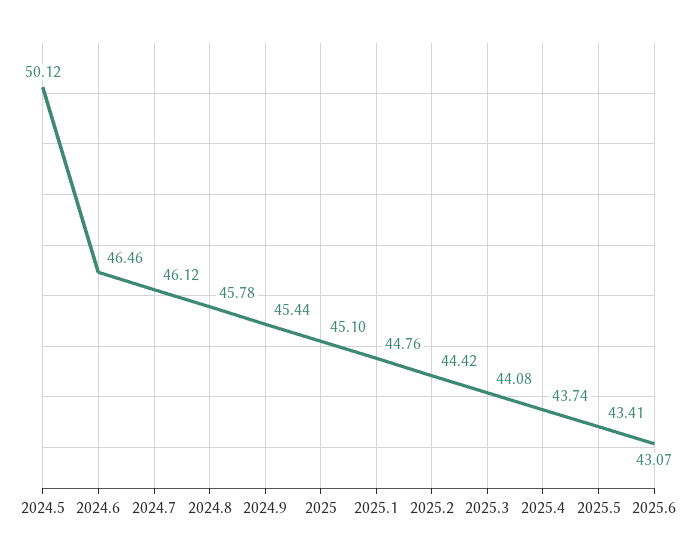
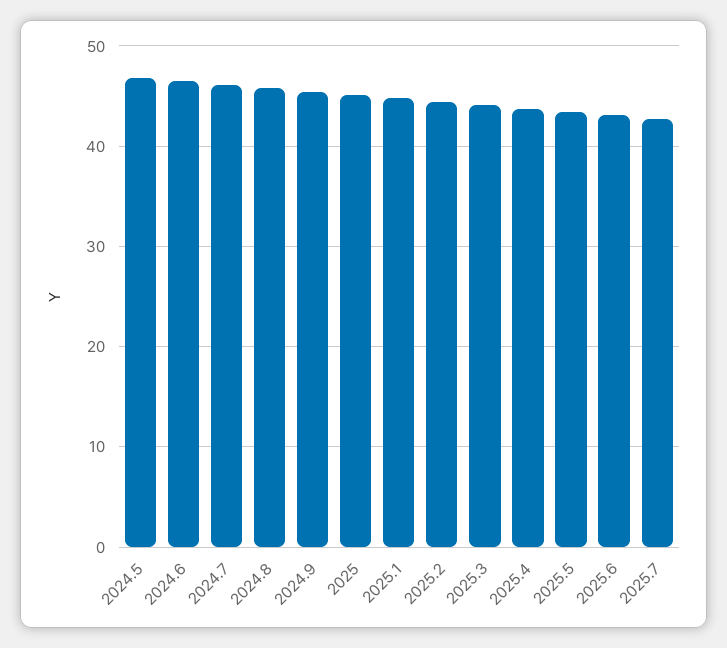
2024.5: 50.12 -> 47
2025.7: none -> 43

